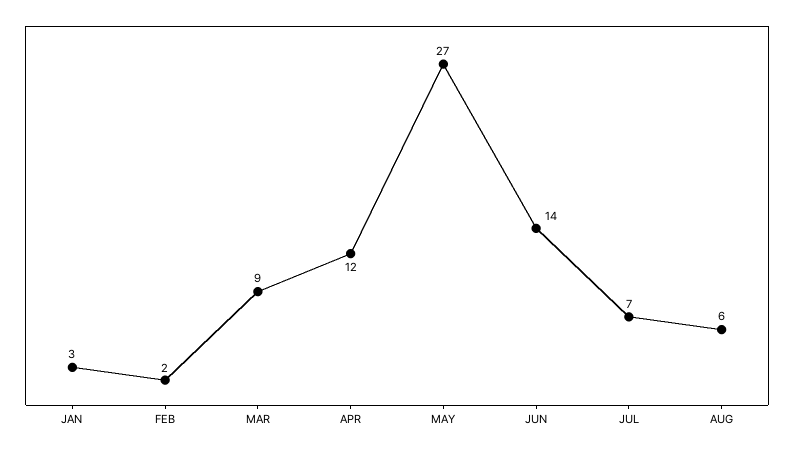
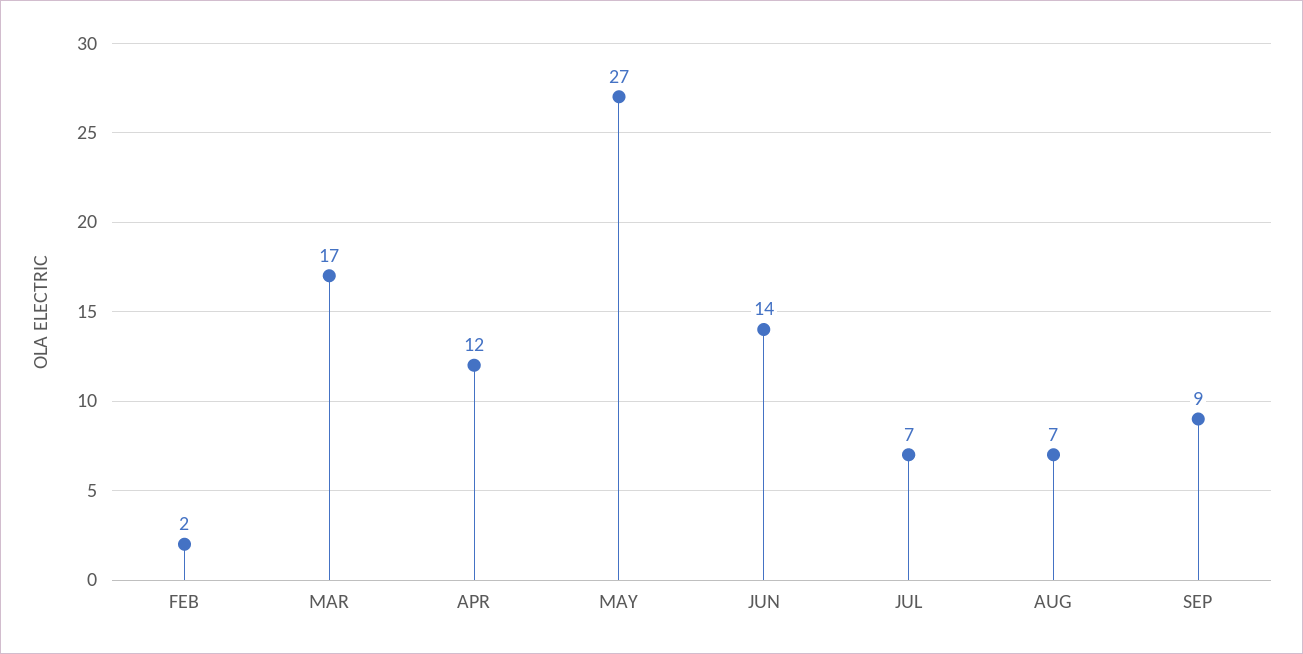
JAN: 3 -> none
MAR: 9 -> 17
AUG: 6 -> 7
SEP: none -> 9

